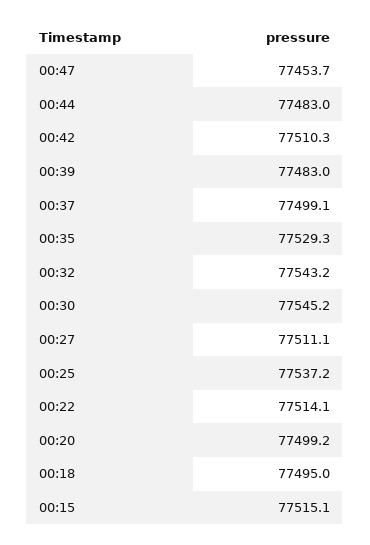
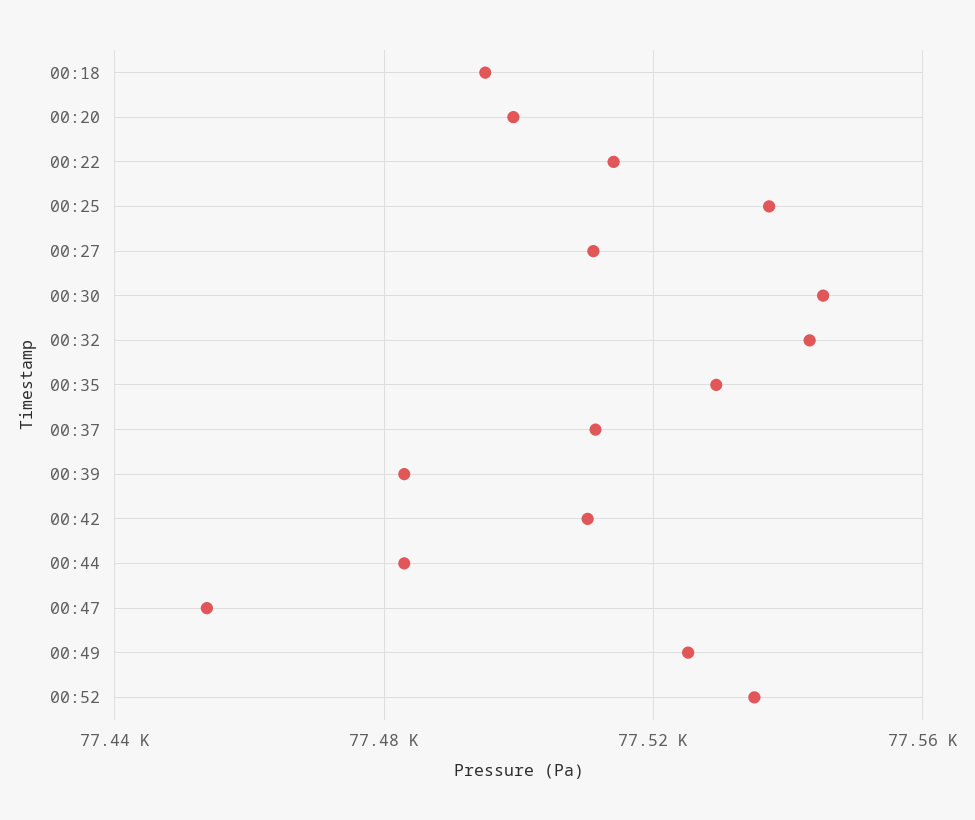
00:37: 77499.1 -> 77510
00:15: 77515.1 -> none
00:49: none -> 77525
00:52: none -> 77535

